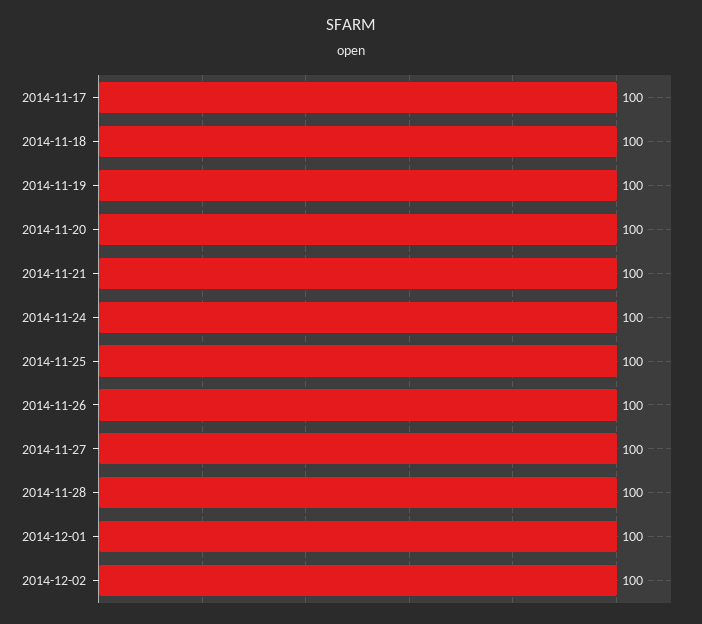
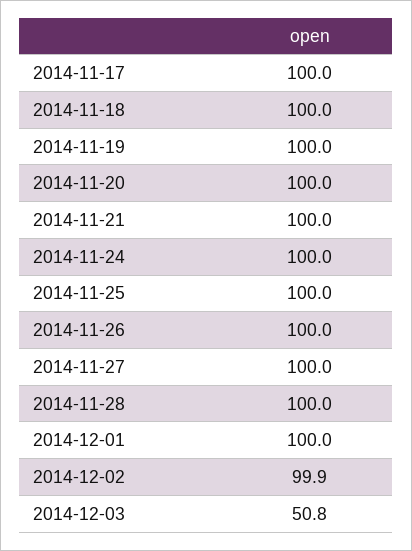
2014-12-02: 100 -> 99.9
2014-12-03: none -> 50.8

